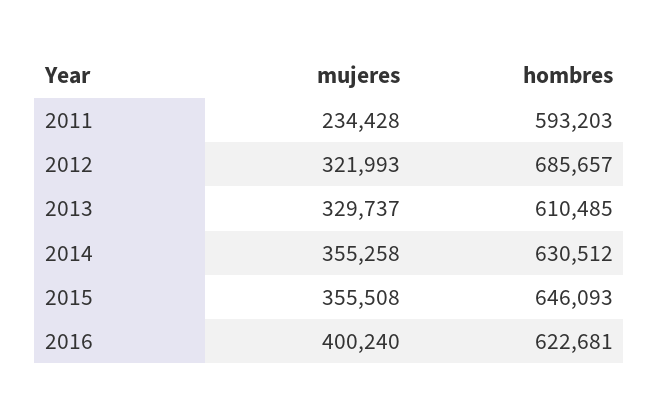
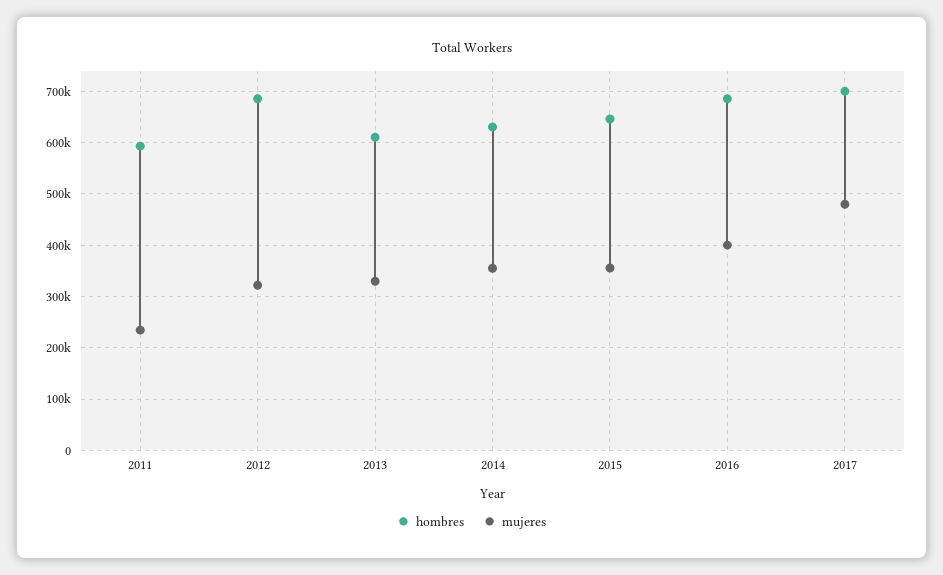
hombres, 2016: 622681 -> 680000
hombres, 2017: none -> 700000
mujeres, 2017: none -> 480000

